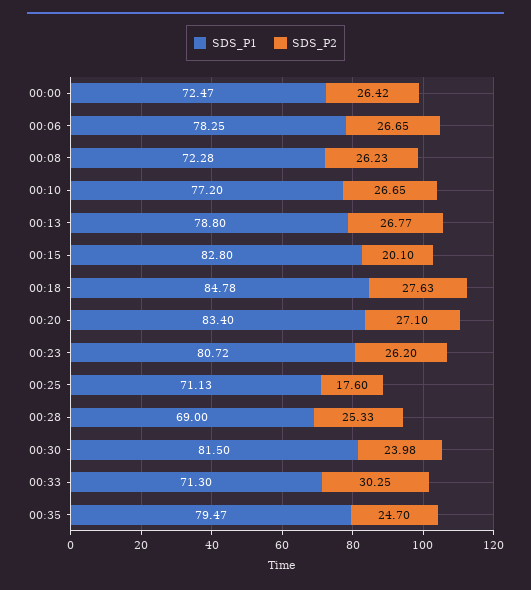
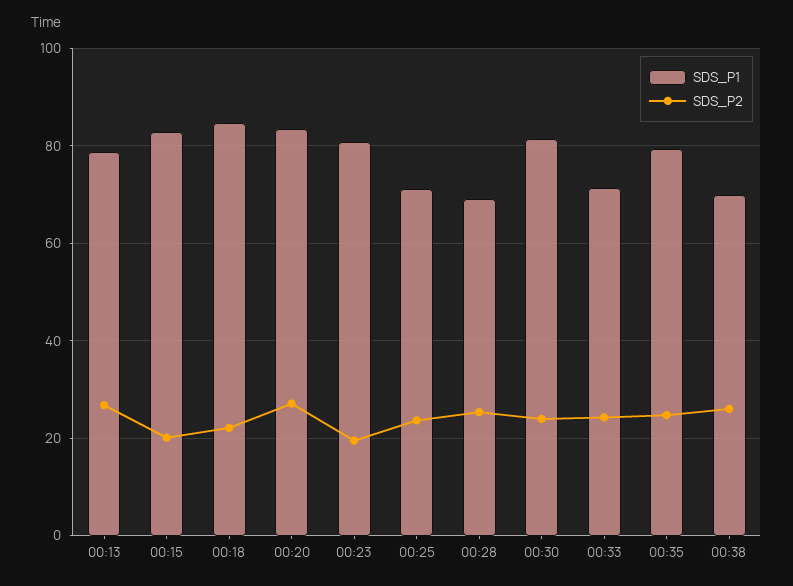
SDS_P1, 00:00: 72.47 -> none
SDS_P2, 00:00: 26.42 -> none
SDS_P1, 00:06: 78.25 -> none
SDS_P2, 00:06: 26.65 -> none
SDS_P1, 00:08: 72.28 -> none
SDS_P2, 00:08: 26.23 -> none
SDS_P1, 00:10: 77.2 -> none
SDS_P2, 00:10: 26.65 -> none
SDS_P2, 00:18: 27.63 -> 22
SDS_P2, 00:23: 26.2 -> 20
SDS_P2, 00:25: 17.6 -> 24
SDS_P2, 00:33: 30.25 -> 24
SDS_P1, 00:38: none -> 70
SDS_P2, 00:38: none -> 26

